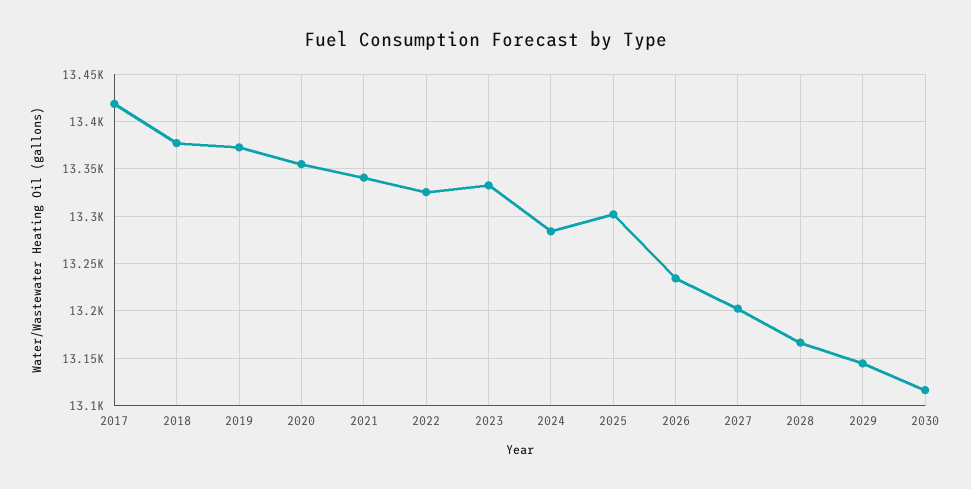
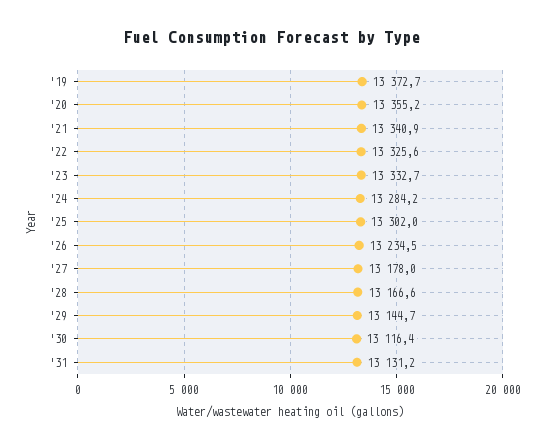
2017: 13420 -> none
2018: 13380 -> none
2027: 13200 -> 13178
'31: none -> 13131.2

